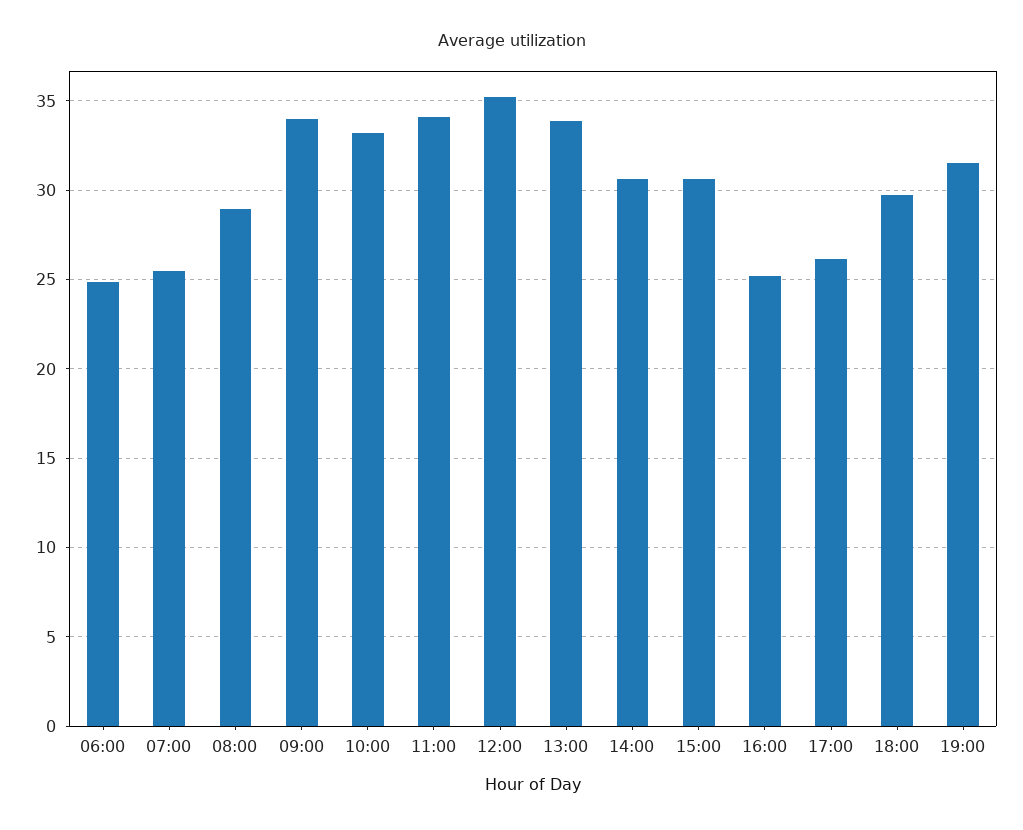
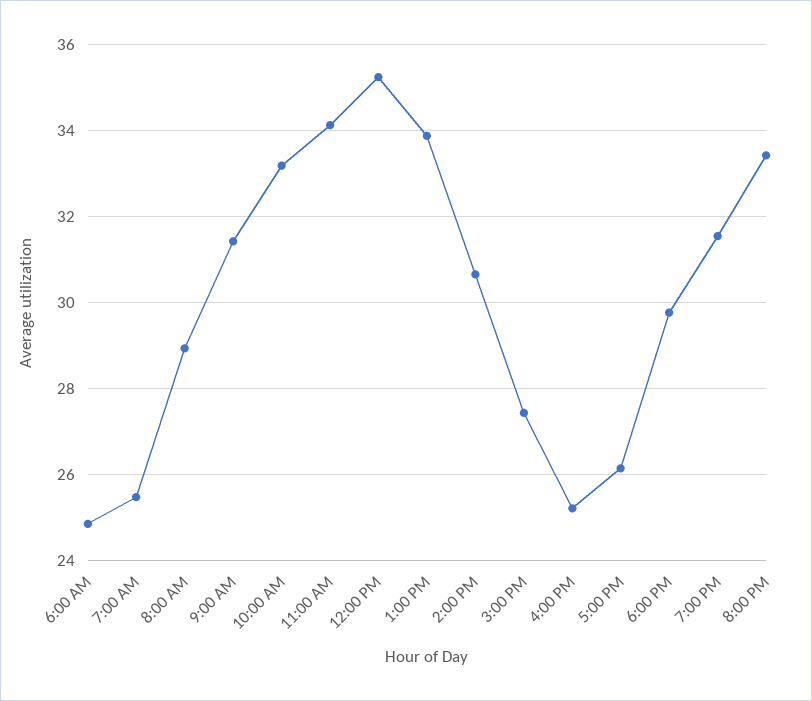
09:00: 34 -> 31.4
15:00: 30.5 -> 27.4
8:00 PM: none -> 33.4

